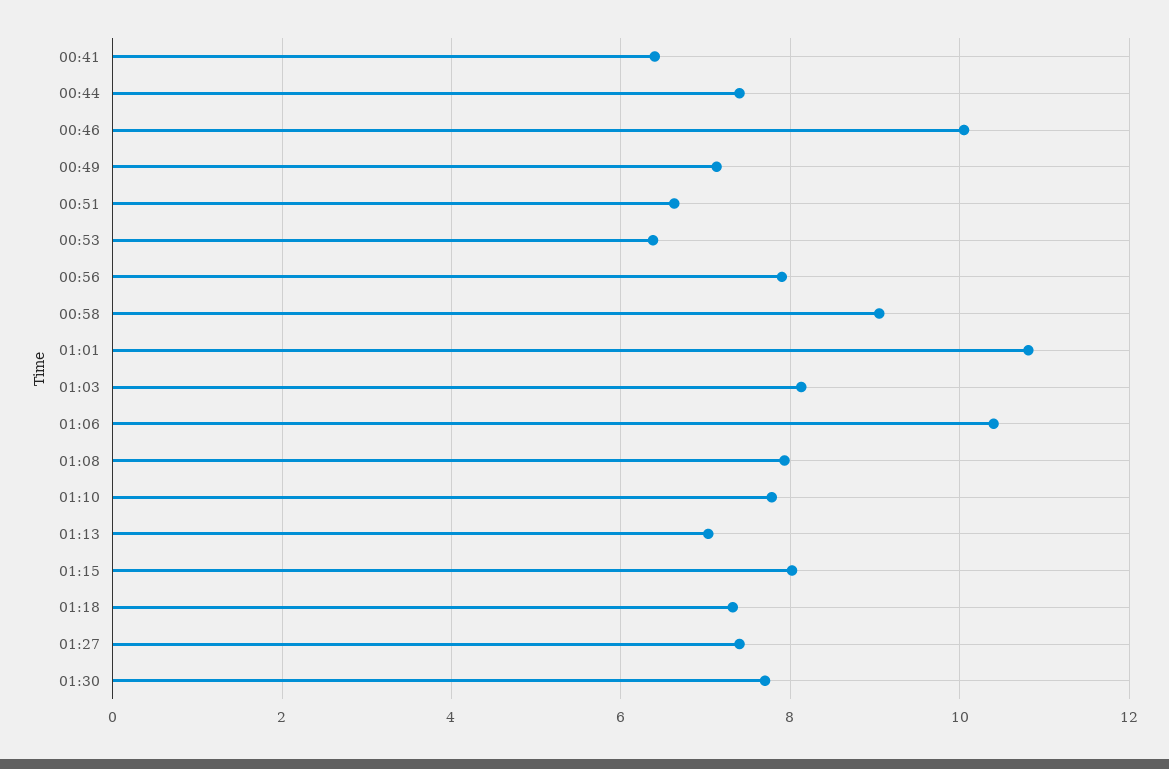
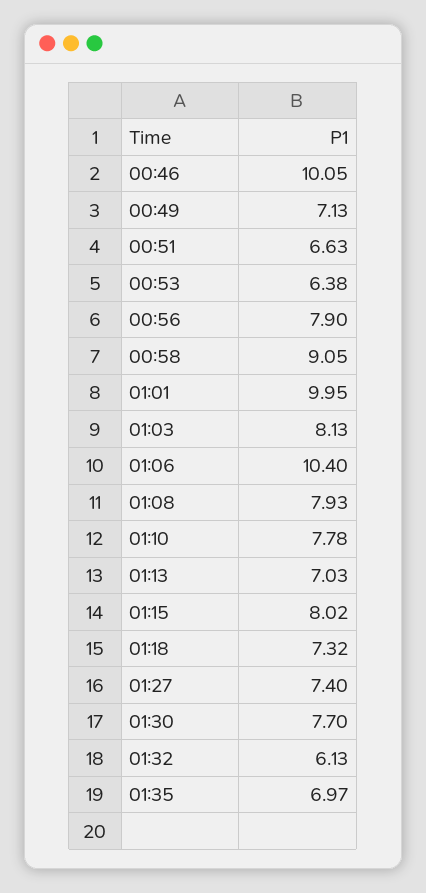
00:41: 6.4 -> none
00:44: 7.4 -> none
01:01: 10.8 -> 9.95
01:32: none -> 6.13
01:35: none -> 6.97

